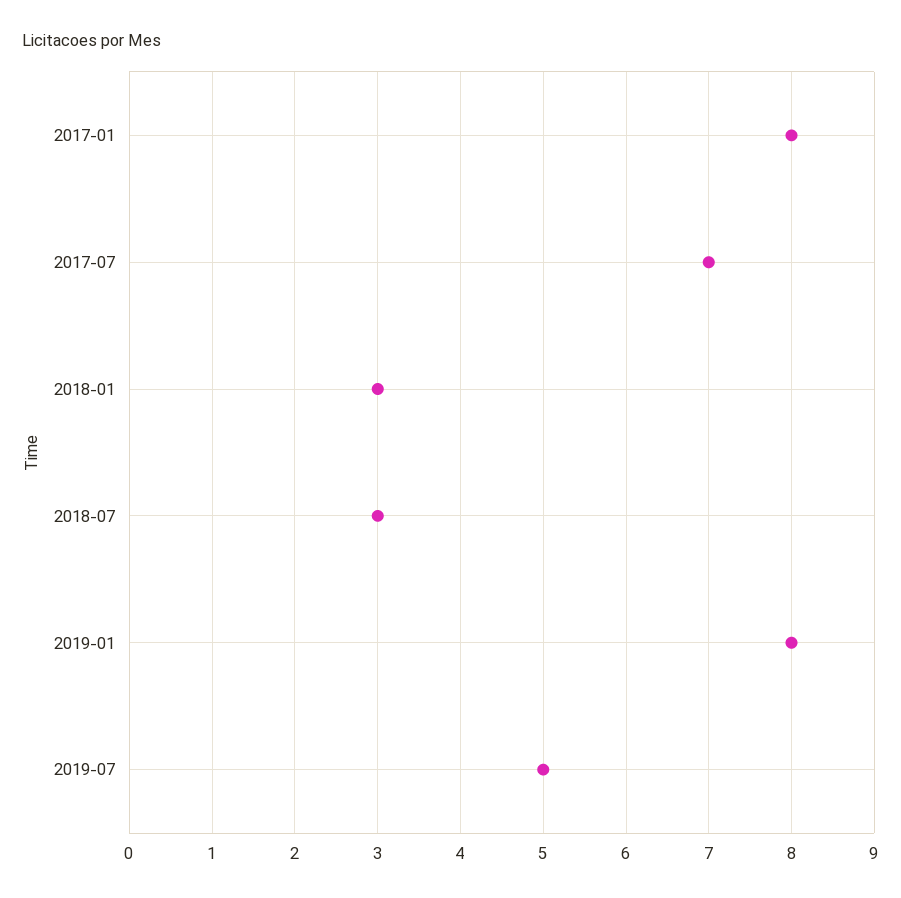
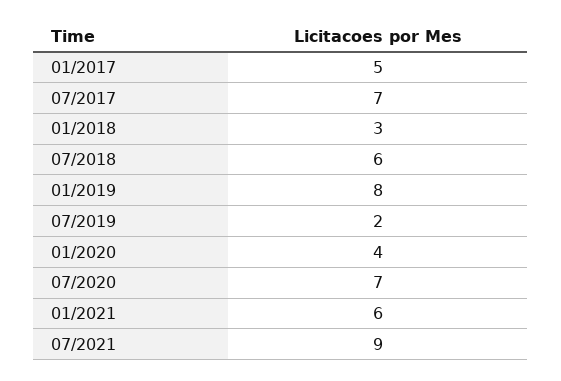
2017-01: 8 -> 5
2018-07: 3 -> 6
2019-07: 5 -> 2
01/2020: none -> 4
07/2020: none -> 7
01/2021: none -> 6
07/2021: none -> 9

